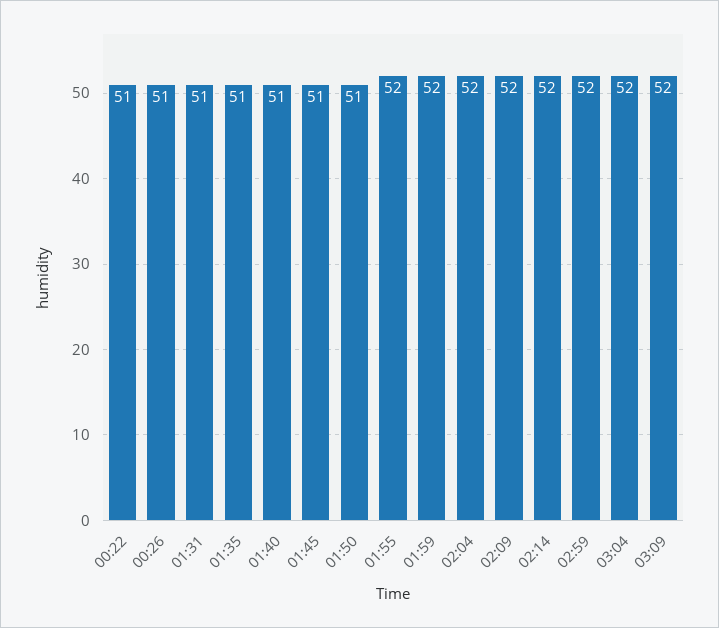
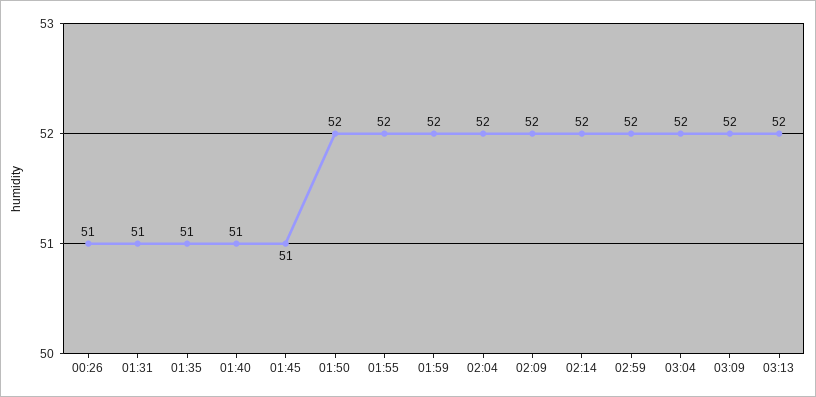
00:22: 51 -> none
01:50: 51 -> 52
03:13: none -> 52

